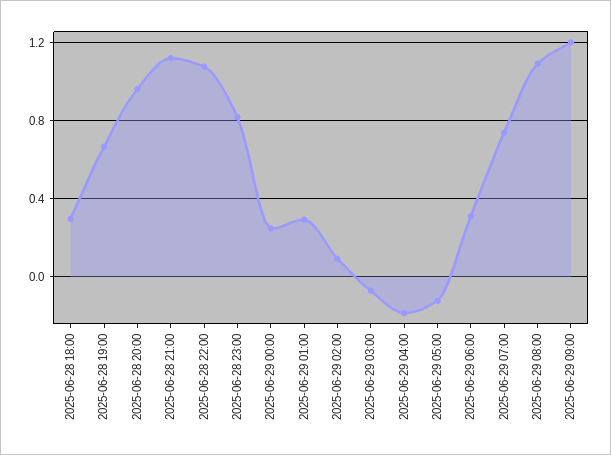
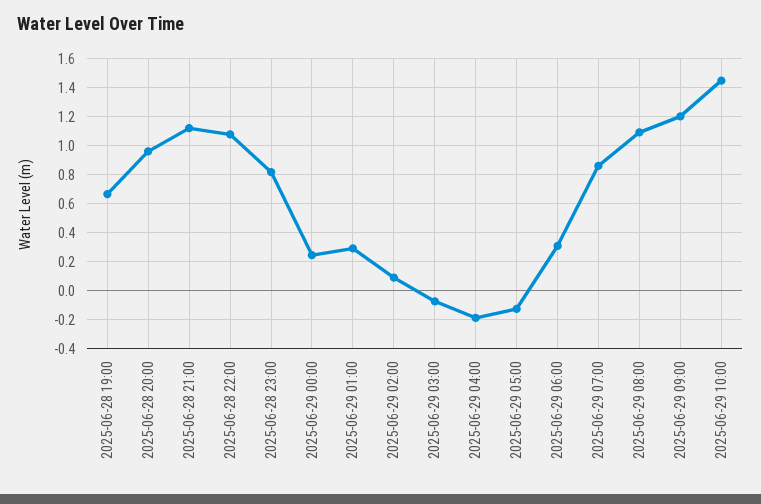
2025-06-28 18:00: 0.3 -> none
2025-06-29 07:00: 0.75 -> 0.85
2025-06-29 10:00: none -> 1.45

